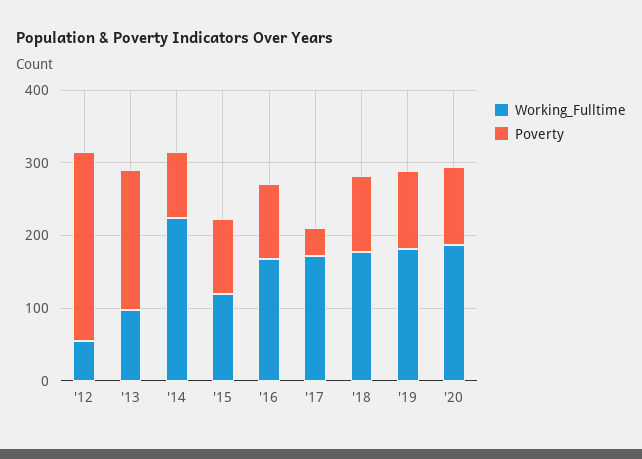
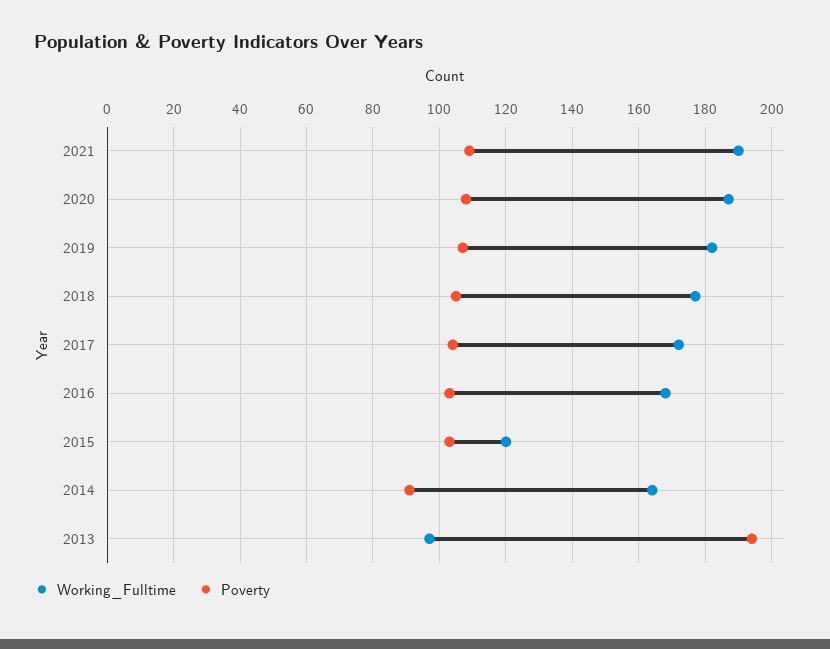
Working_Fulltime, '12: 60 -> none
Poverty, '12: 260 -> none
Working_Fulltime, '14: 220 -> 165
Poverty, '17: 40 -> 105
Working_Fulltime, 2021: none -> 190
Poverty, 2021: none -> 110

